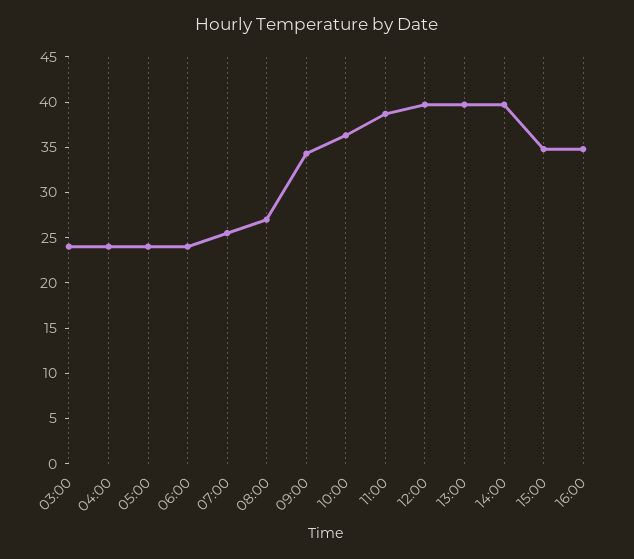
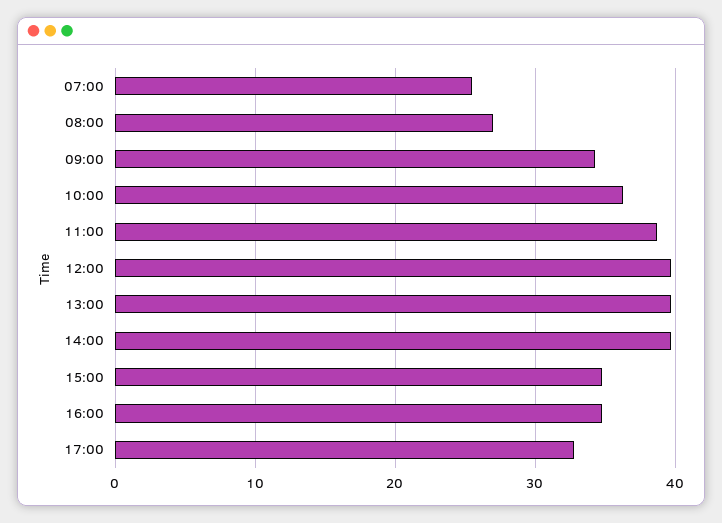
03:00: 24 -> none
04:00: 24 -> none
05:00: 24 -> none
06:00: 24 -> none
17:00: none -> 33

